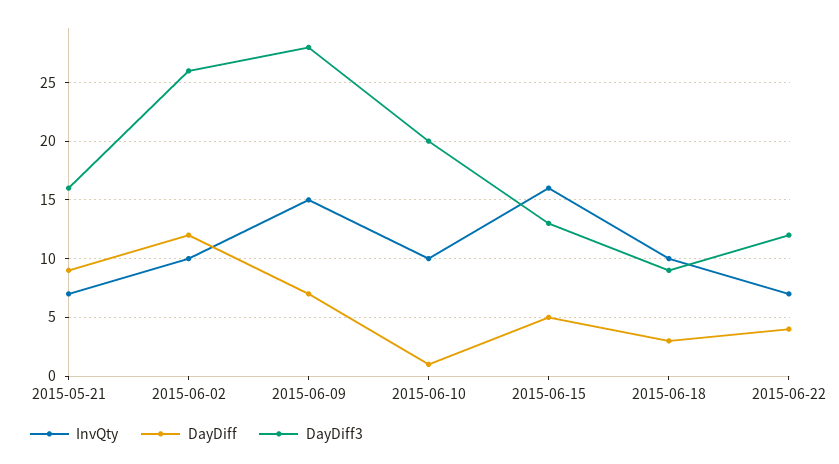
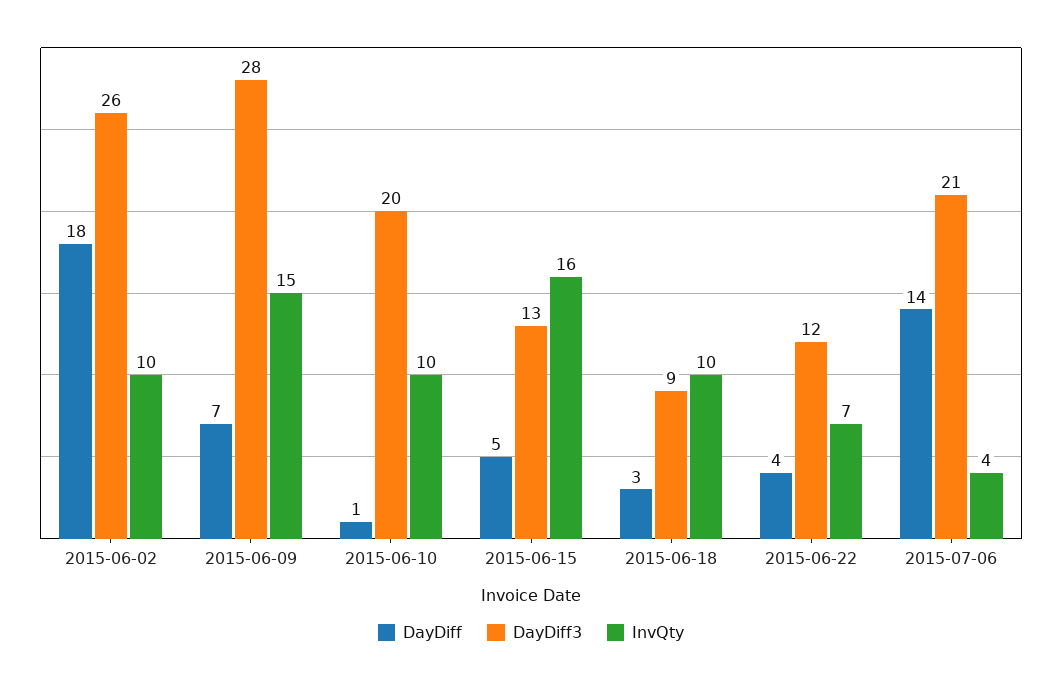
InvQty, 2015-05-21: 7 -> none
DayDiff, 2015-05-21: 9 -> none
DayDiff3, 2015-05-21: 16 -> none
DayDiff, 2015-06-02: 12 -> 18
DayDiff, 2015-07-06: none -> 14
DayDiff3, 2015-07-06: none -> 21
InvQty, 2015-07-06: none -> 4

